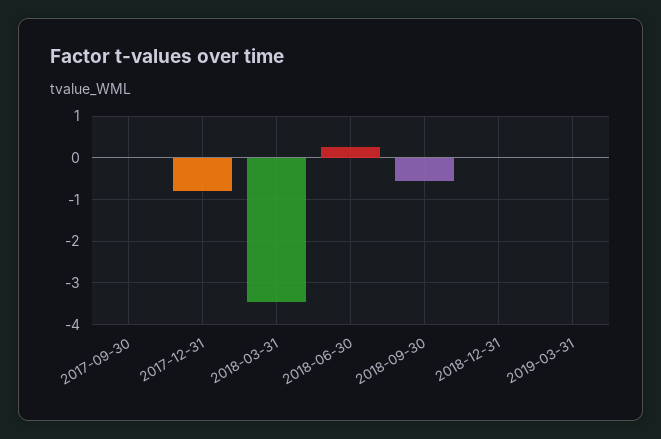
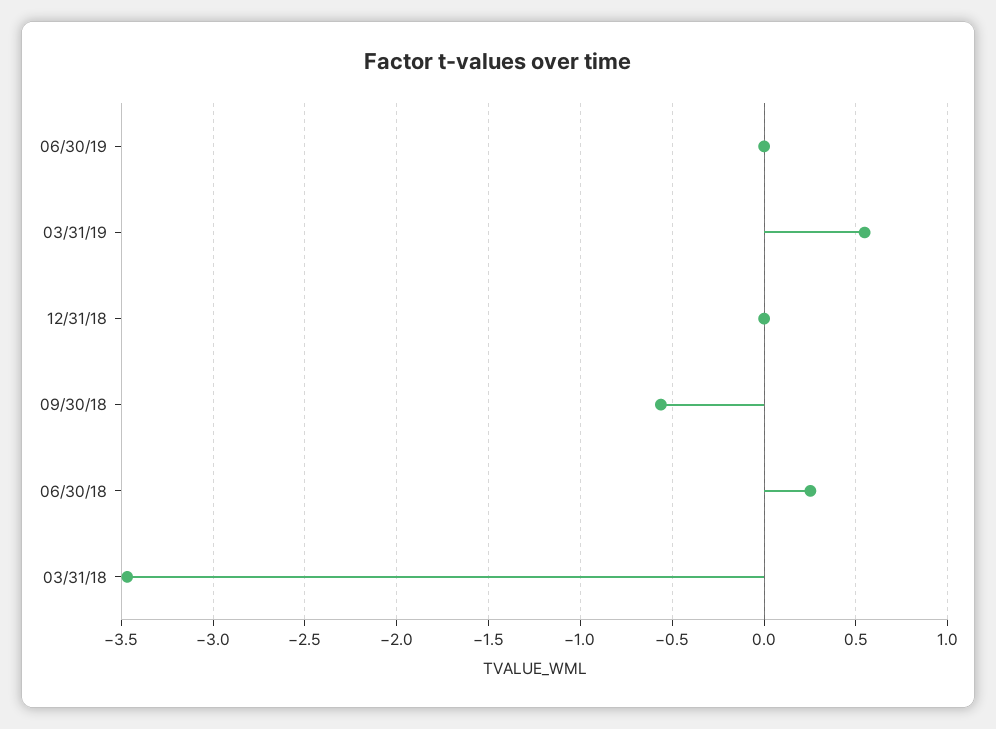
2017-09-30: 0 -> none
2017-12-31: -0.8 -> none
2019-03-31: 0 -> 0.55
06/30/19: none -> 0

